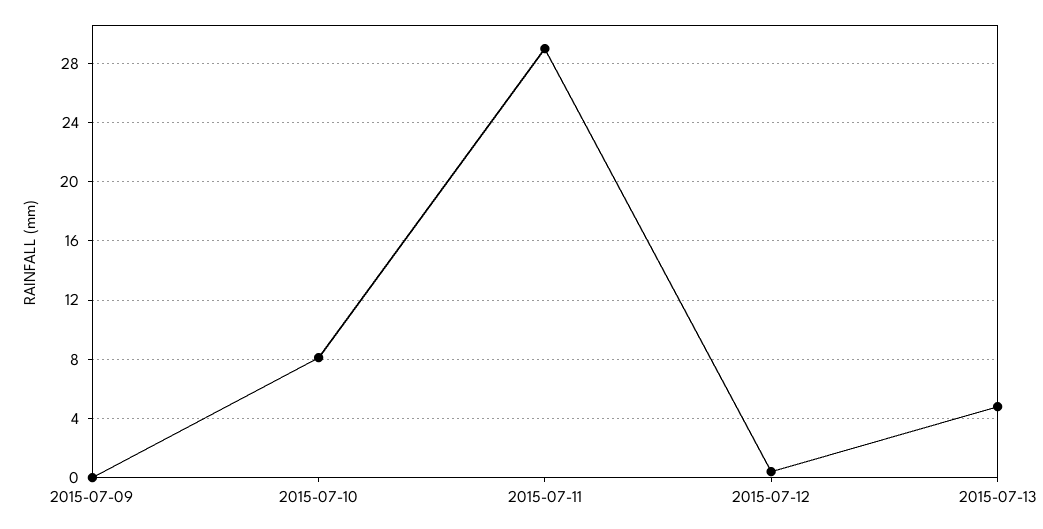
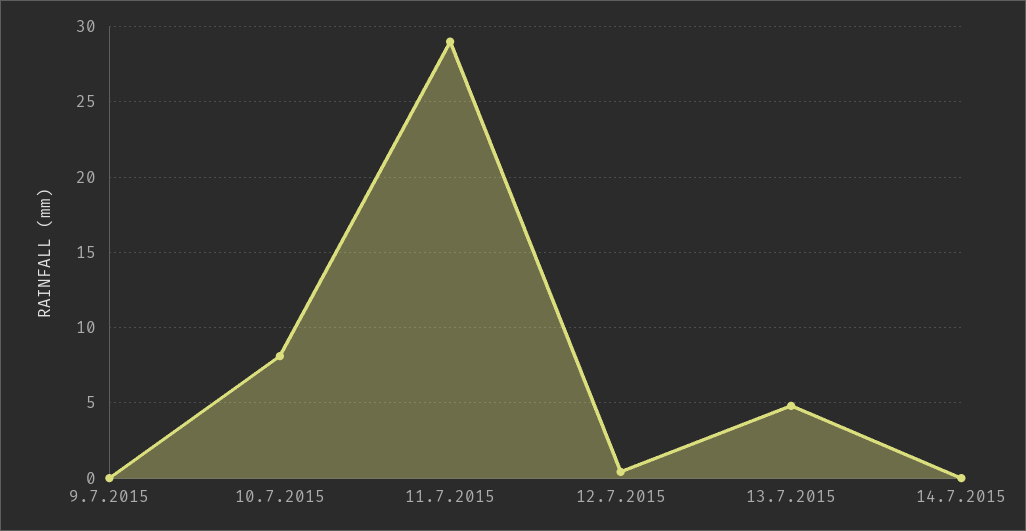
14.7.2015: none -> 0

